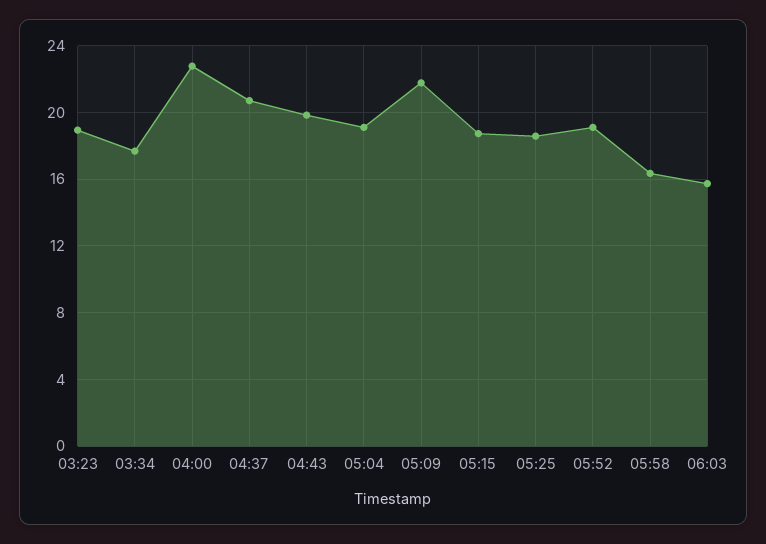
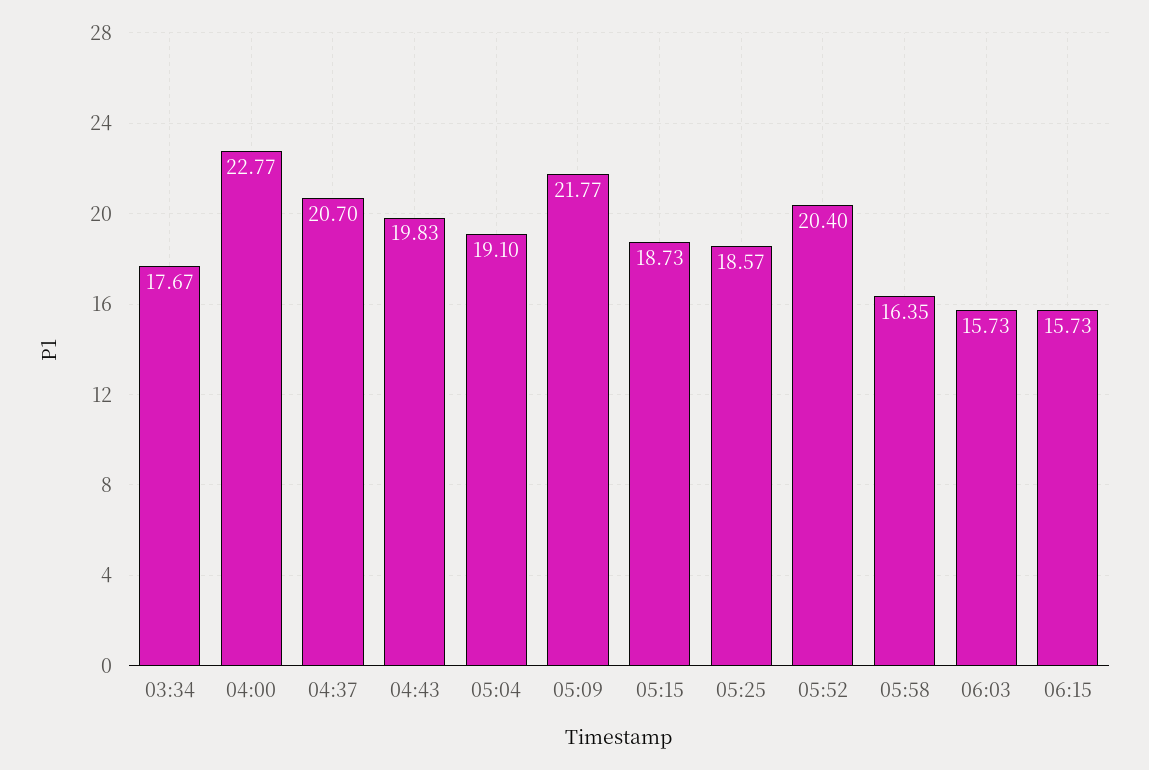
03:23: 19 -> none
05:52: 19 -> 20.4
06:15: none -> 15.73

